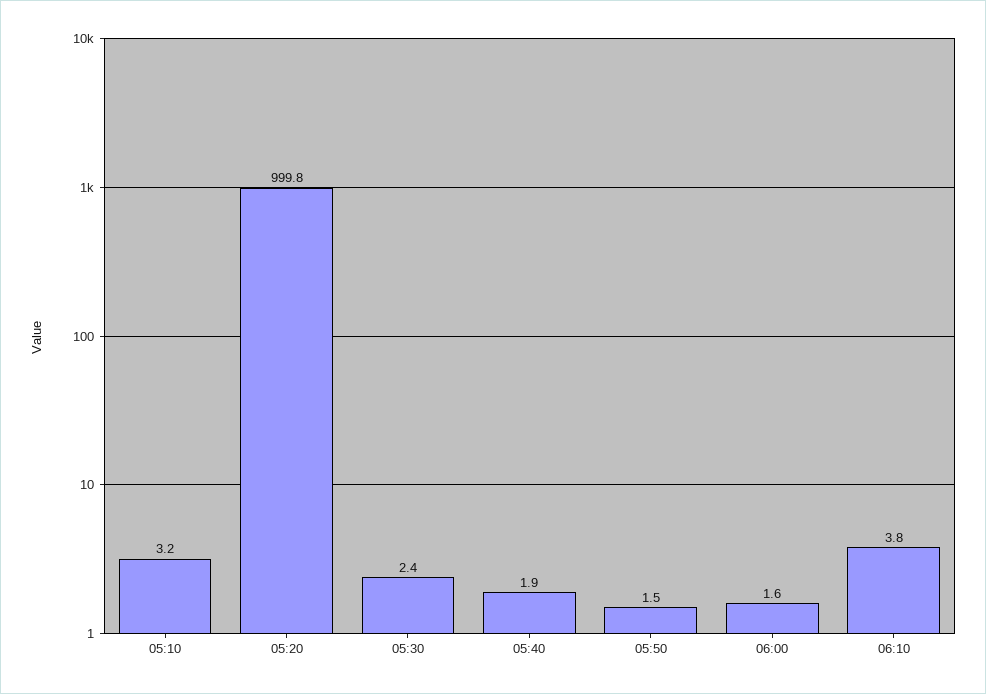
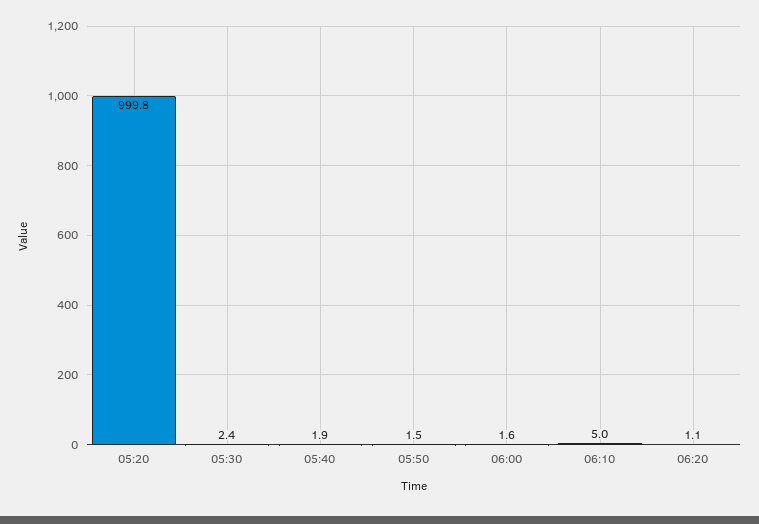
05:10: 3.2 -> none
06:10: 3.8 -> 5
06:20: none -> 1.1

